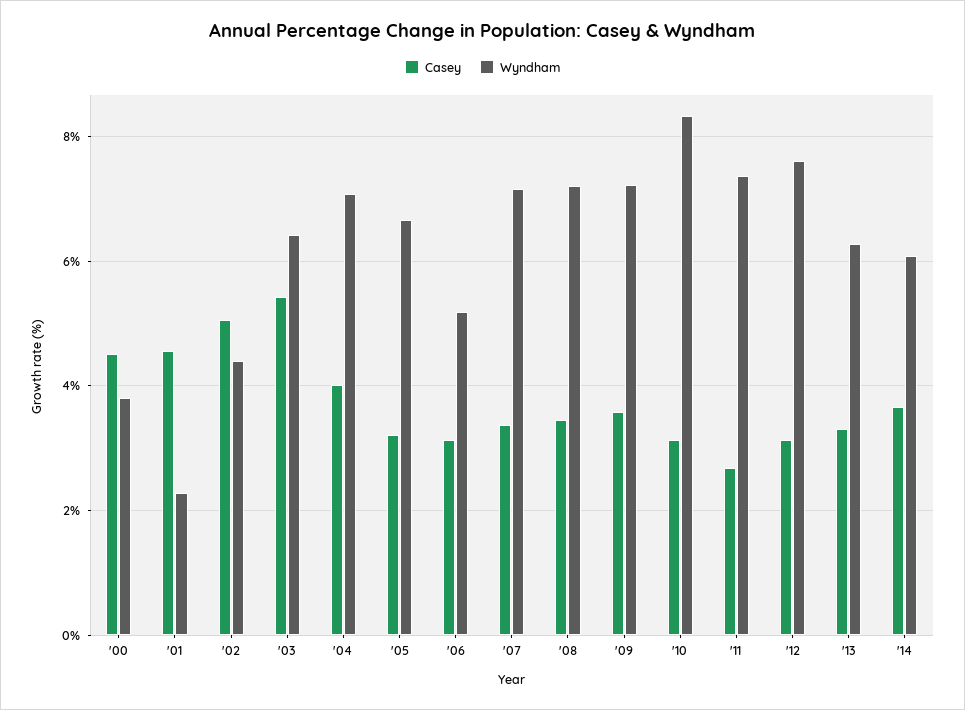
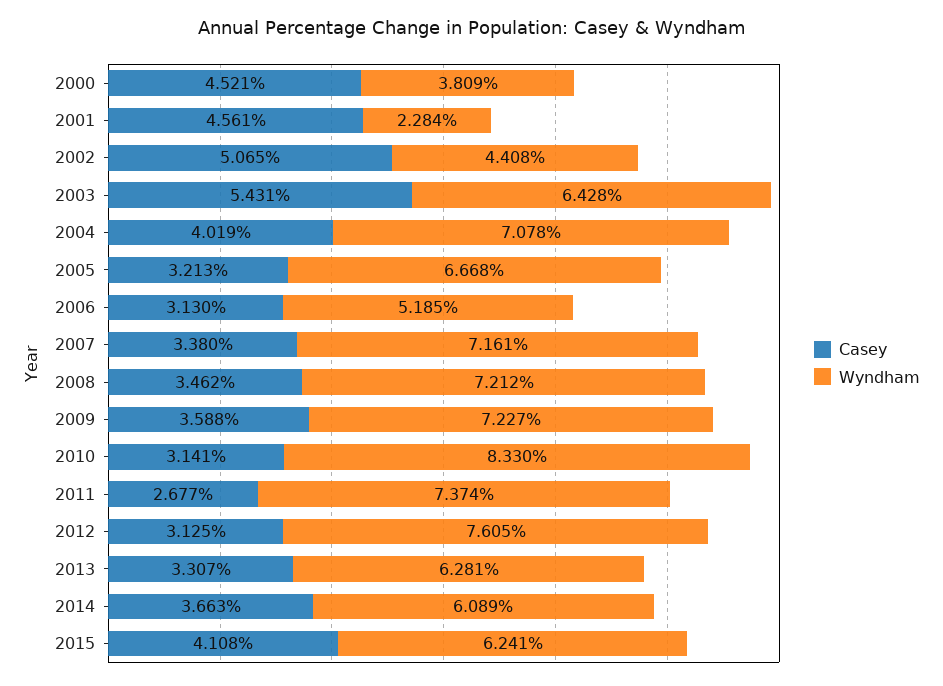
Casey, 2015: none -> 4.108
Wyndham, 2015: none -> 6.241

